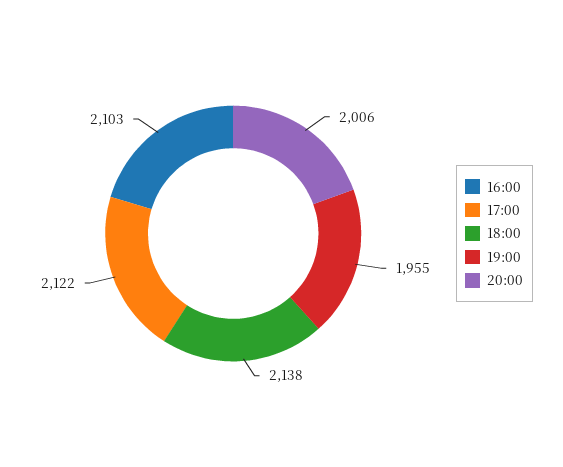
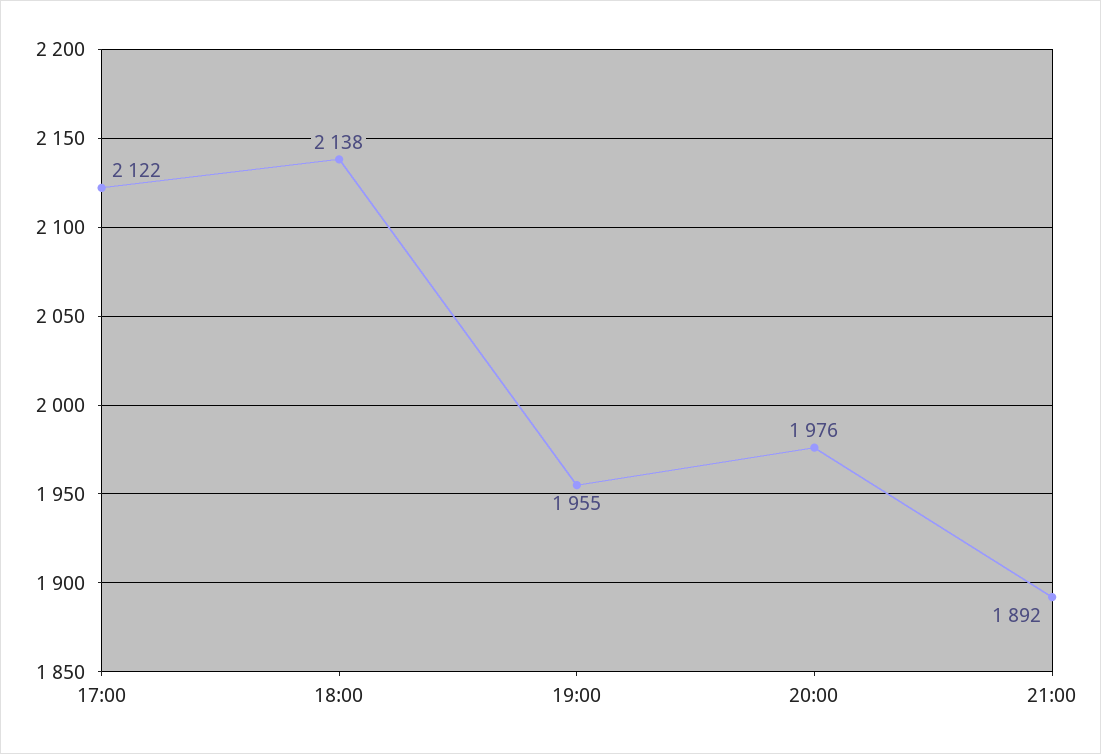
16:00: 2103 -> none
20:00: 2006 -> 1976
21:00: none -> 1892

